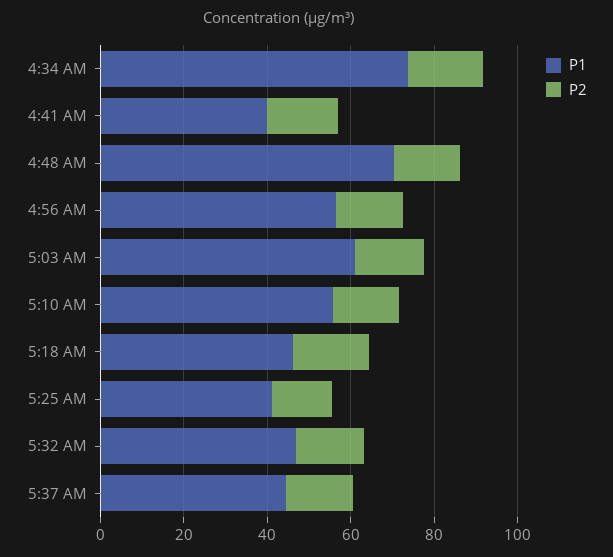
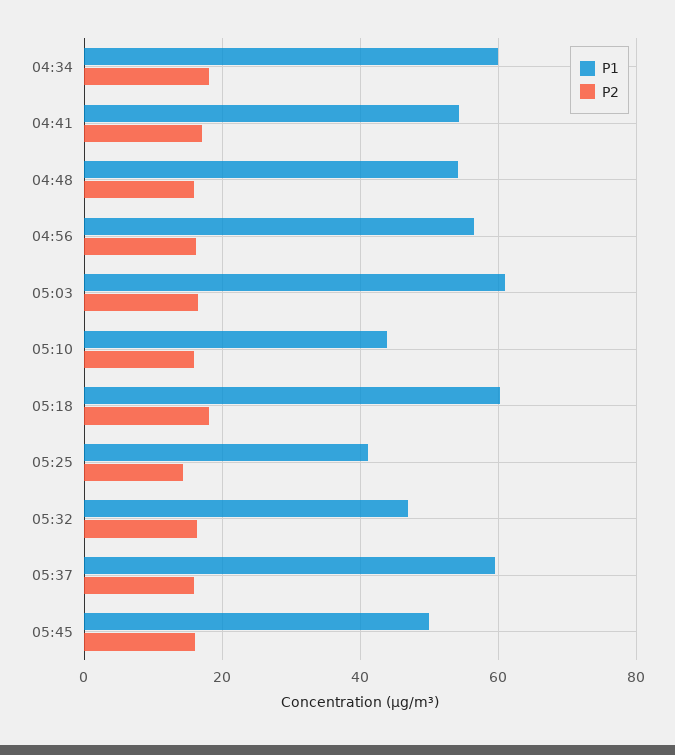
P1, 4:34 AM: 75 -> 60
P1, 4:41 AM: 40 -> 54
P1, 4:48 AM: 70 -> 54
P1, 5:10 AM: 55 -> 44
P1, 5:18 AM: 45 -> 60
P1, 5:37 AM: 45 -> 60
P1, 05:45: none -> 50
P2, 05:45: none -> 16

